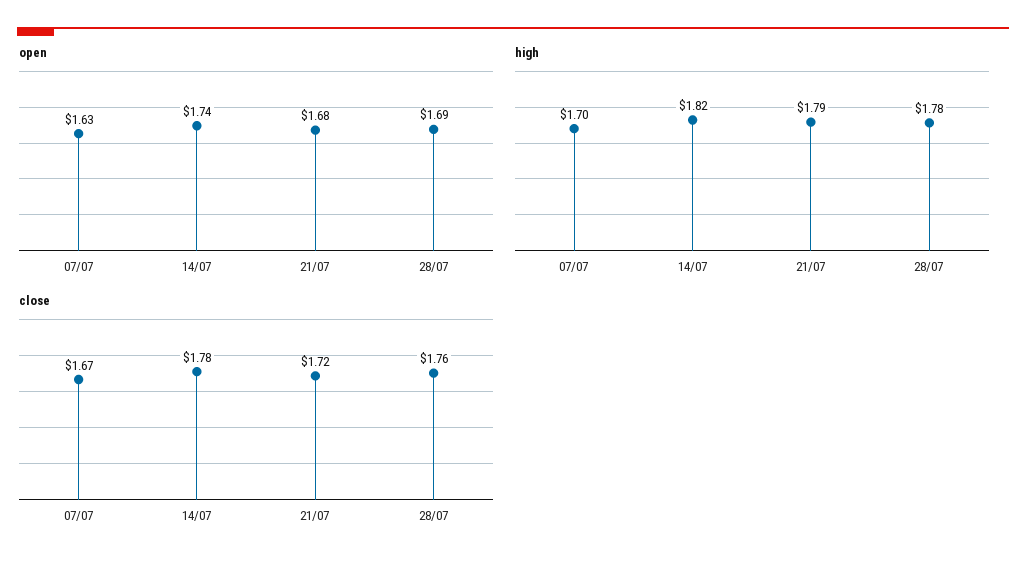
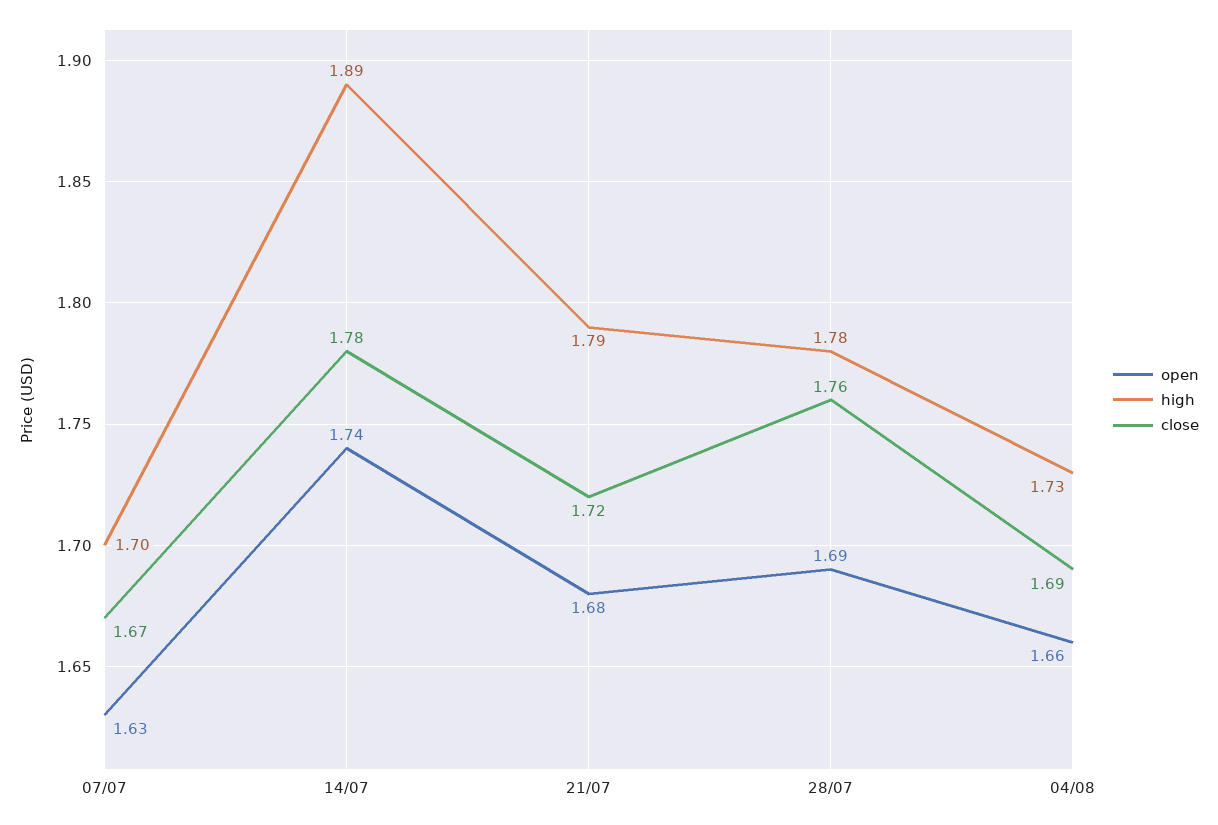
high, 14/07: 1.82 -> 1.89
open, 04/08: none -> 1.66
high, 04/08: none -> 1.73
close, 04/08: none -> 1.69

